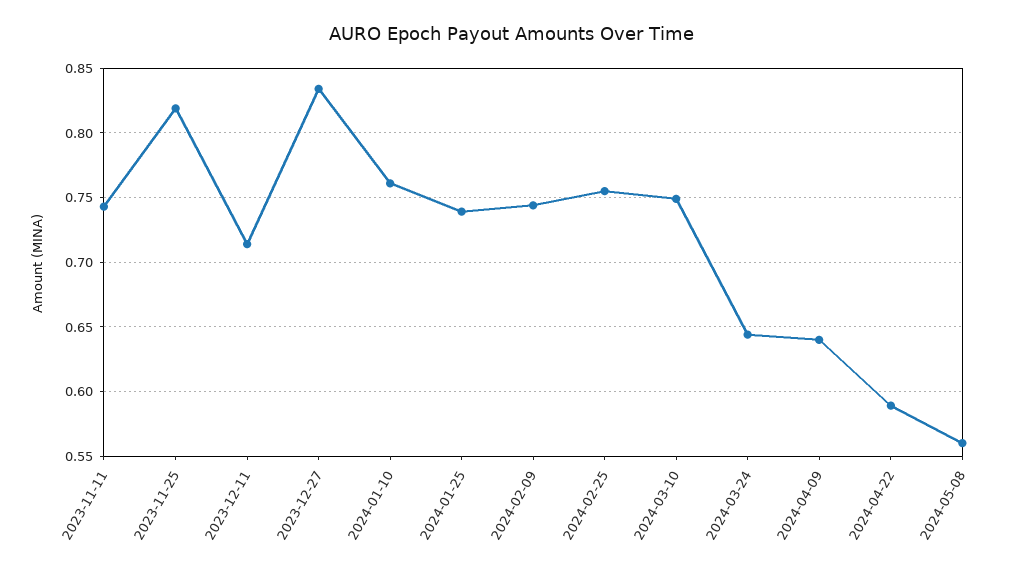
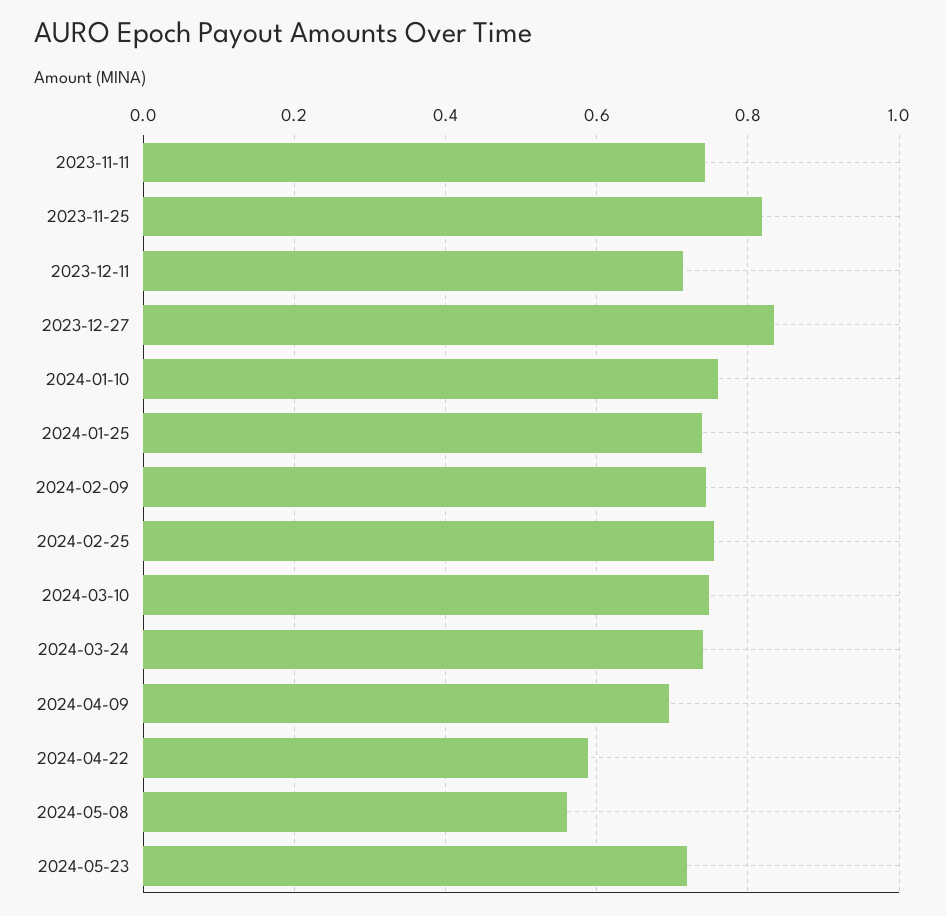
2024-03-24: 0.645 -> 0.74
2024-04-09: 0.64 -> 0.7
2024-05-23: none -> 0.72

